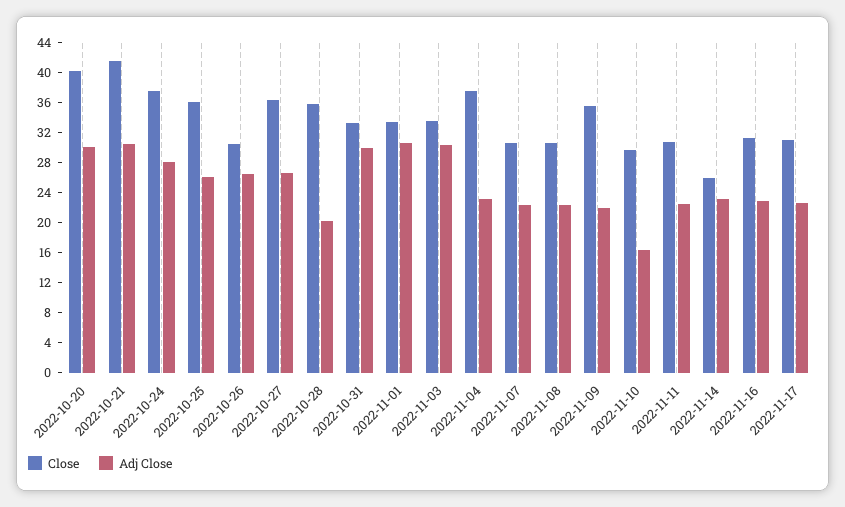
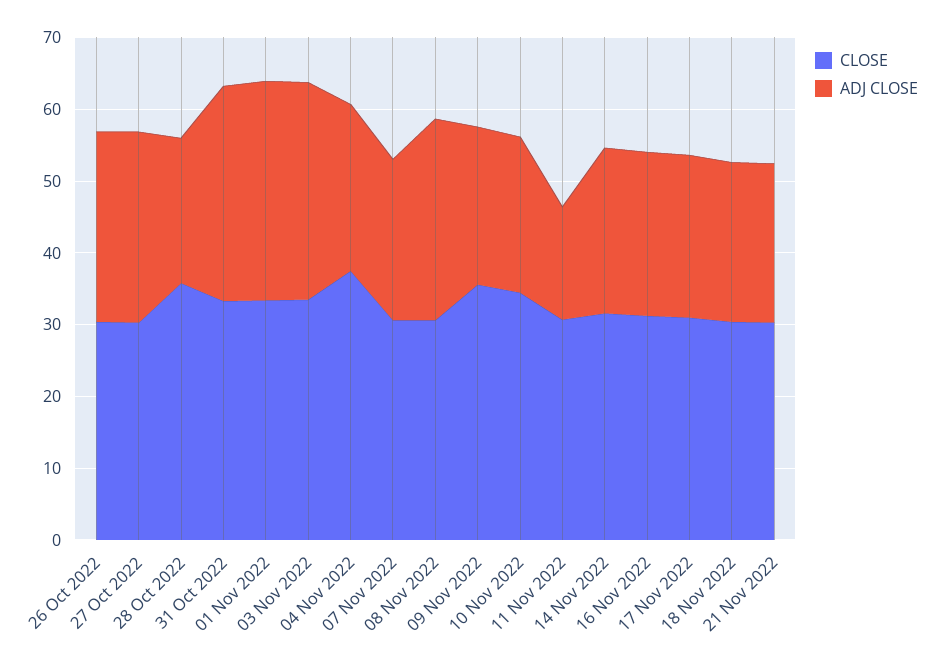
Close, 2022-10-20: 40 -> none
Adj Close, 2022-10-20: 30 -> none
Close, 2022-10-21: 42 -> none
Adj Close, 2022-10-21: 30 -> none
Close, 2022-10-24: 38 -> none
Adj Close, 2022-10-24: 28 -> none
Close, 2022-10-25: 36 -> none
Adj Close, 2022-10-25: 26 -> none
Close, 2022-10-27: 36 -> 30
Adj Close, 2022-11-08: 22 -> 28
Close, 2022-11-10: 30 -> 34
Adj Close, 2022-11-10: 16 -> 22
Adj Close, 2022-11-11: 22 -> 16
Close, 2022-11-14: 26 -> 32
Close, 18 Nov 2022: none -> 30
Adj Close, 18 Nov 2022: none -> 22
Close, 21 Nov 2022: none -> 30
Adj Close, 21 Nov 2022: none -> 22

